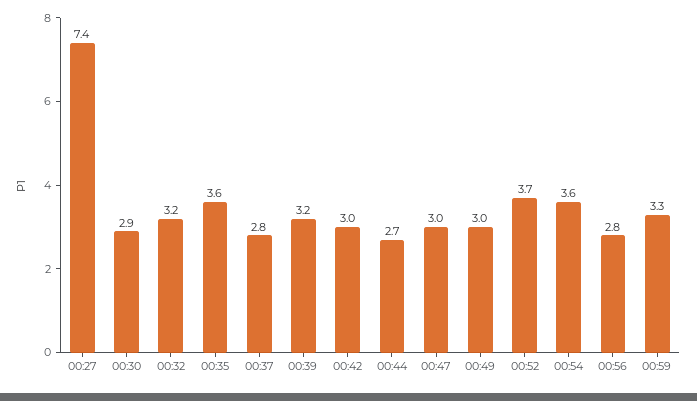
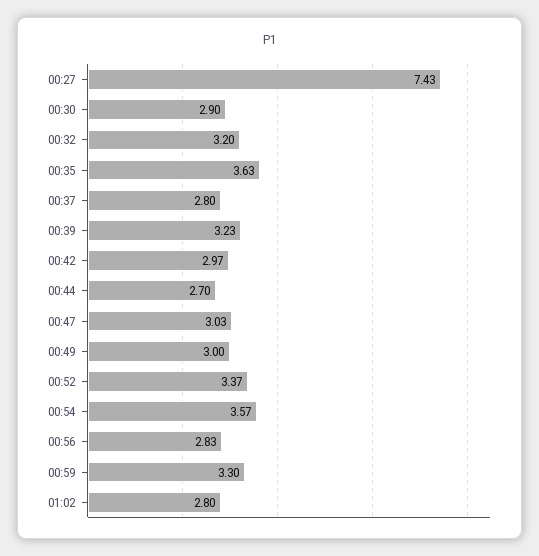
00:52: 3.7 -> 3.37
01:02: none -> 2.8

